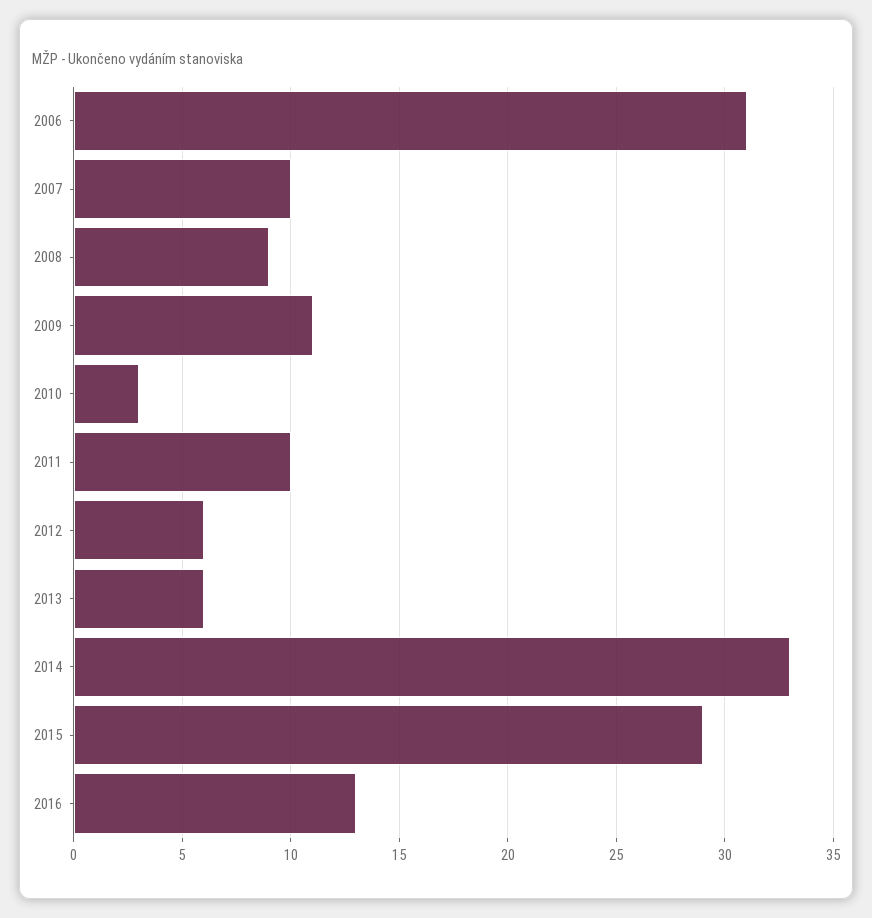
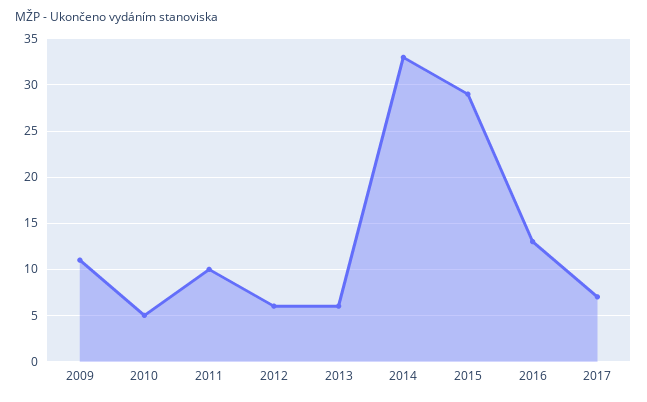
2006: 31 -> none
2007: 10 -> none
2008: 9 -> none
2010: 3 -> 5
2017: none -> 7

